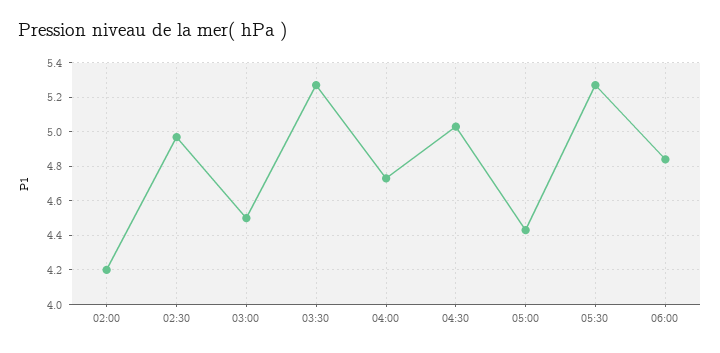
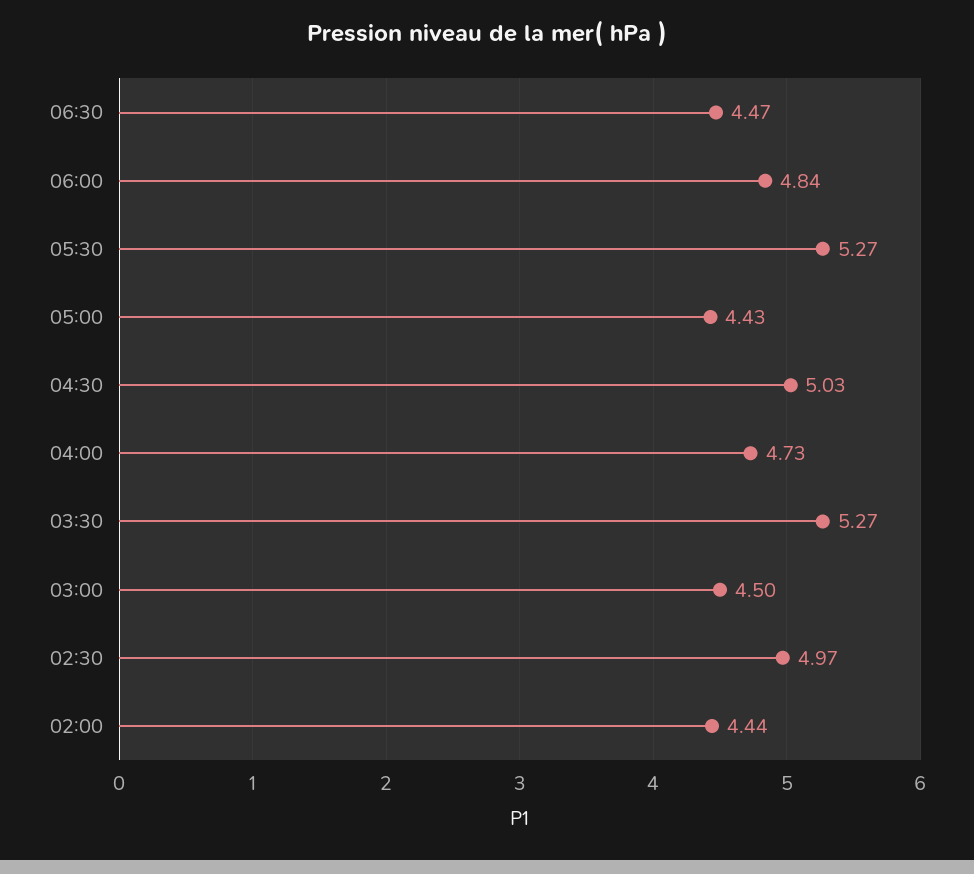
02:00: 4.2 -> 4.44
06:30: none -> 4.47

